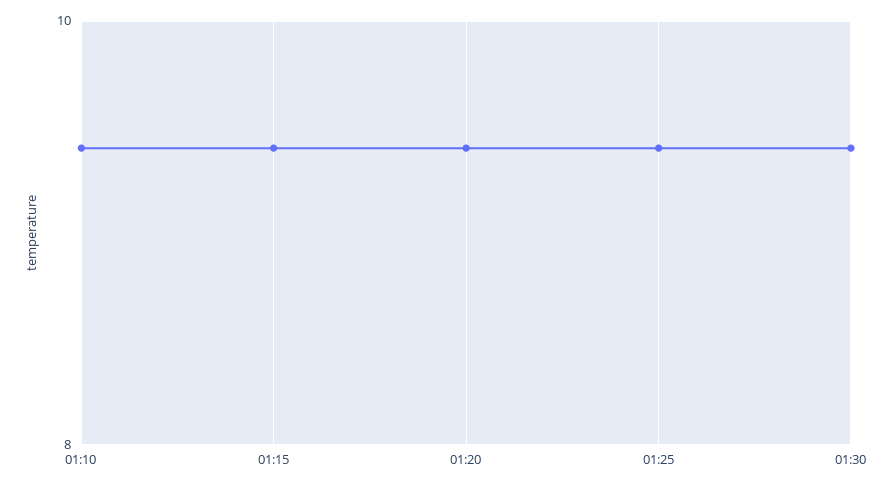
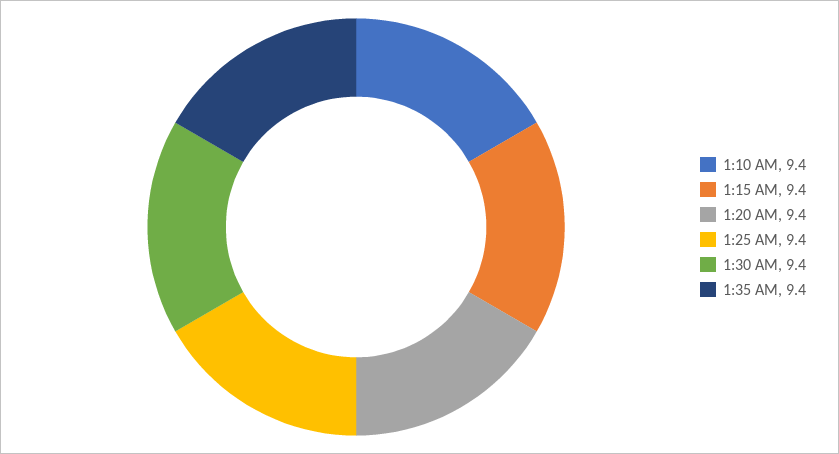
1:35 AM: none -> 9.4

